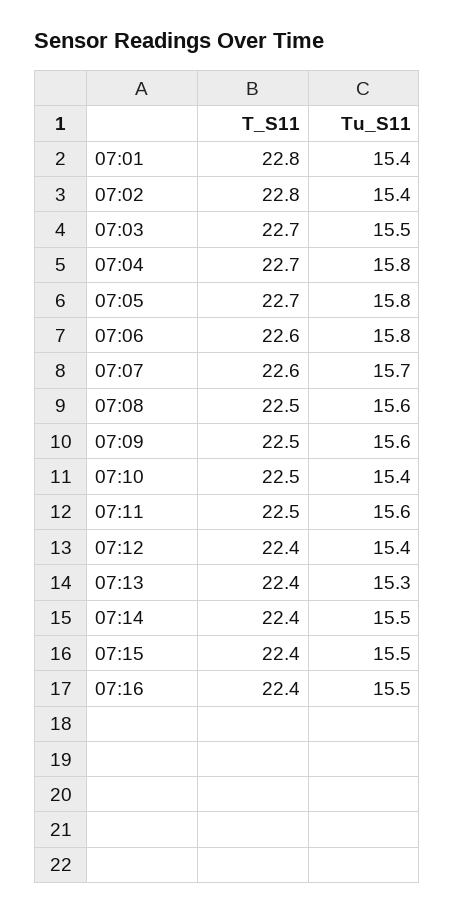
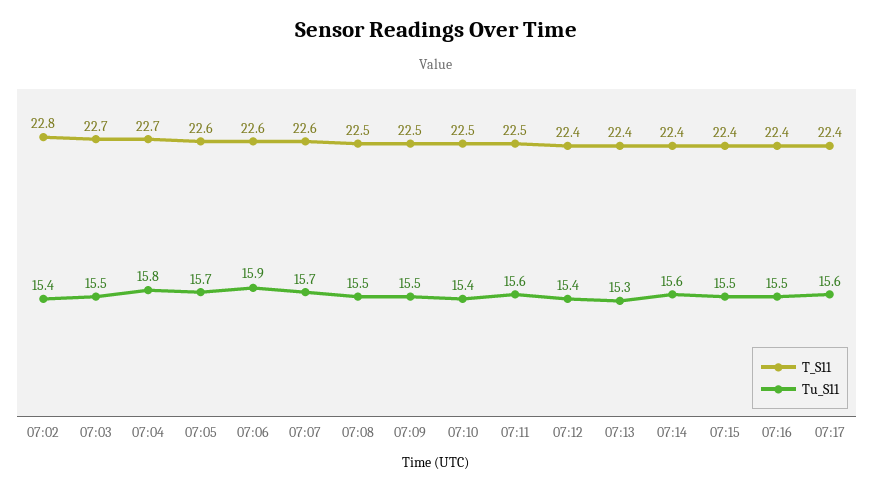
T_S11, 07:01: 22.8 -> none
Tu_S11, 07:01: 15.4 -> none
T_S11, 07:05: 22.7 -> 22.6
Tu_S11, 07:05: 15.8 -> 15.7
Tu_S11, 07:06: 15.8 -> 15.9
Tu_S11, 07:08: 15.6 -> 15.5
Tu_S11, 07:09: 15.6 -> 15.5
Tu_S11, 07:14: 15.5 -> 15.6
T_S11, 07:17: none -> 22.4
Tu_S11, 07:17: none -> 15.6

